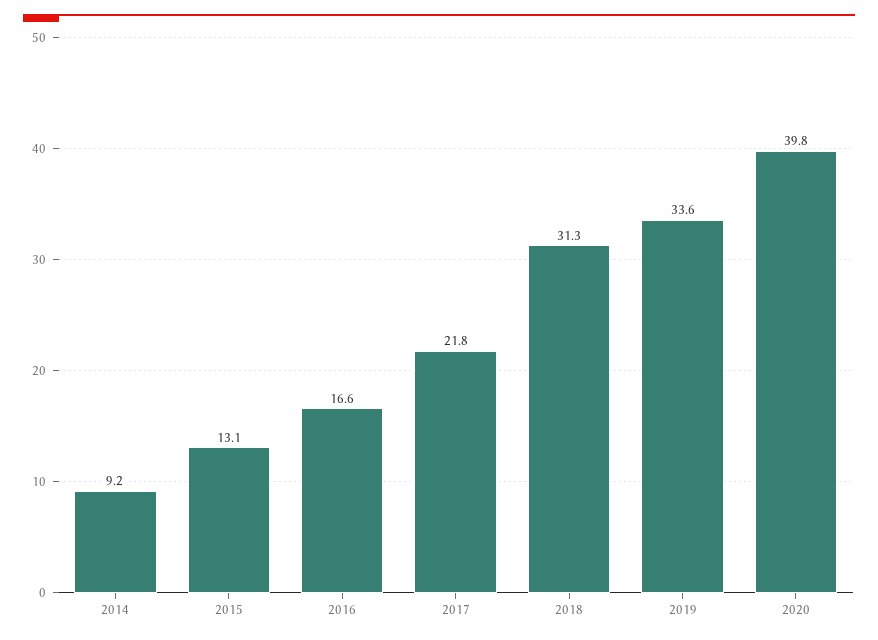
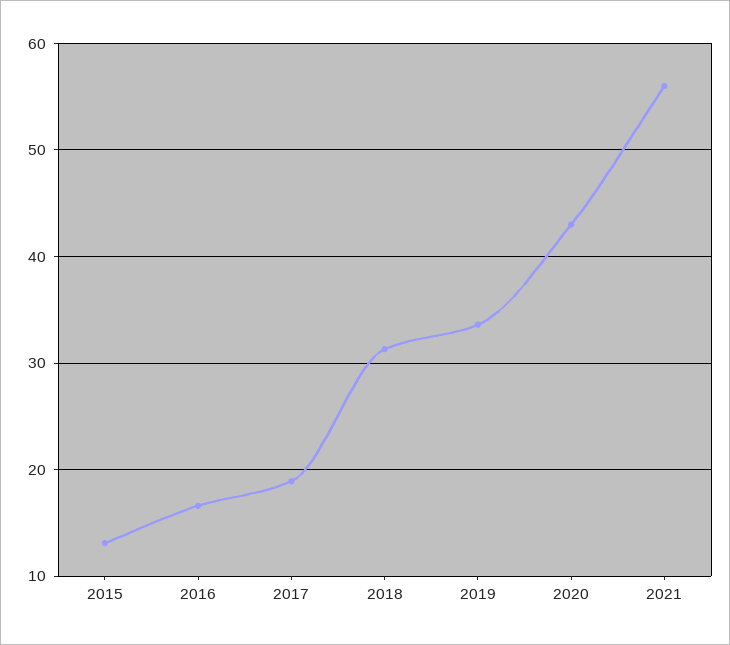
2014: 9.2 -> none
2017: 21.8 -> 19
2020: 39.8 -> 43
2021: none -> 56

